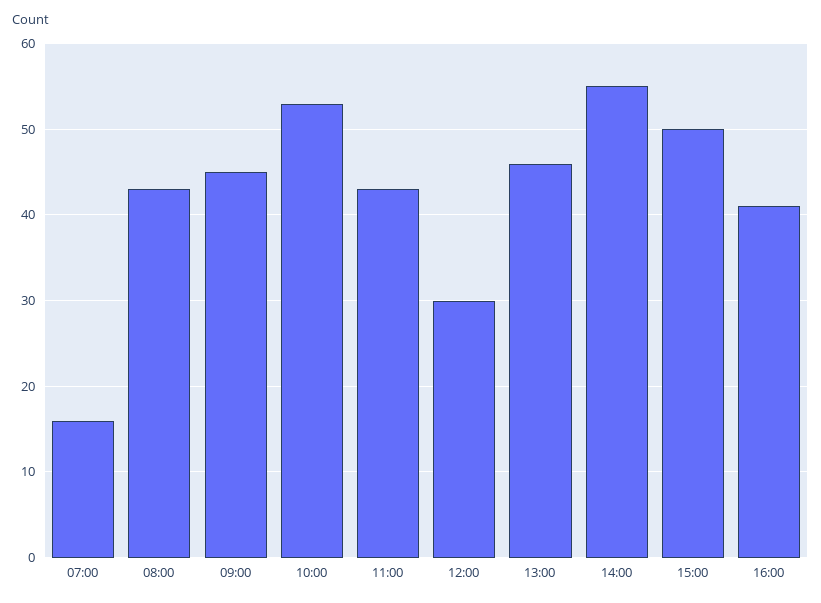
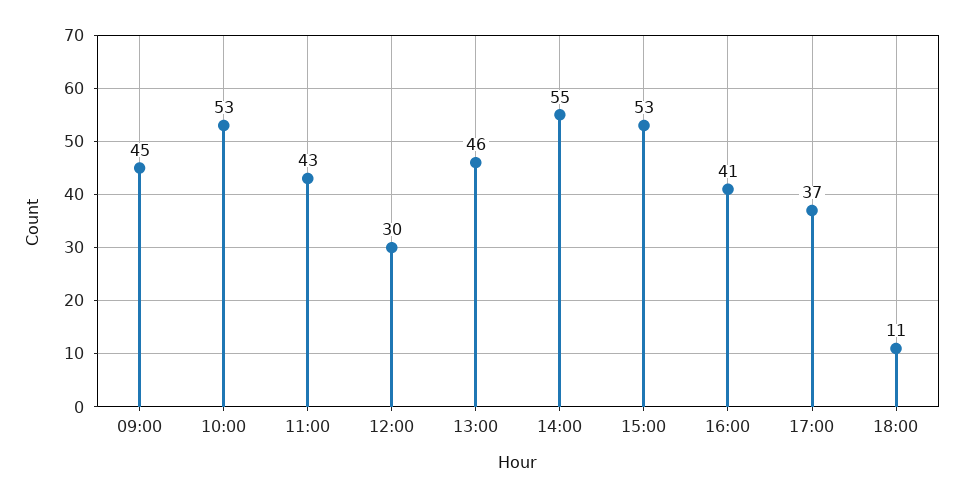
07:00: 16 -> none
08:00: 43 -> none
15:00: 50 -> 53
17:00: none -> 37
18:00: none -> 11

